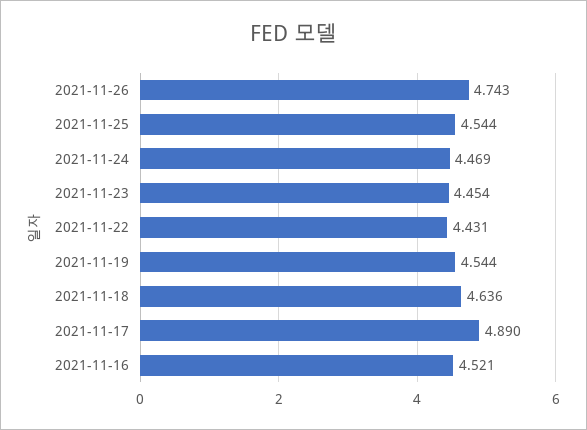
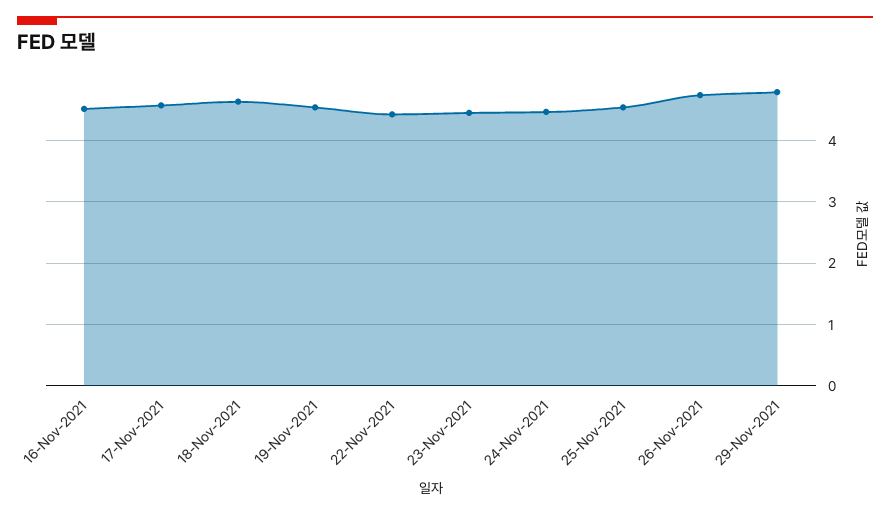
2021-11-17: 4.89 -> 4.6
29-Nov-2021: none -> 4.8

